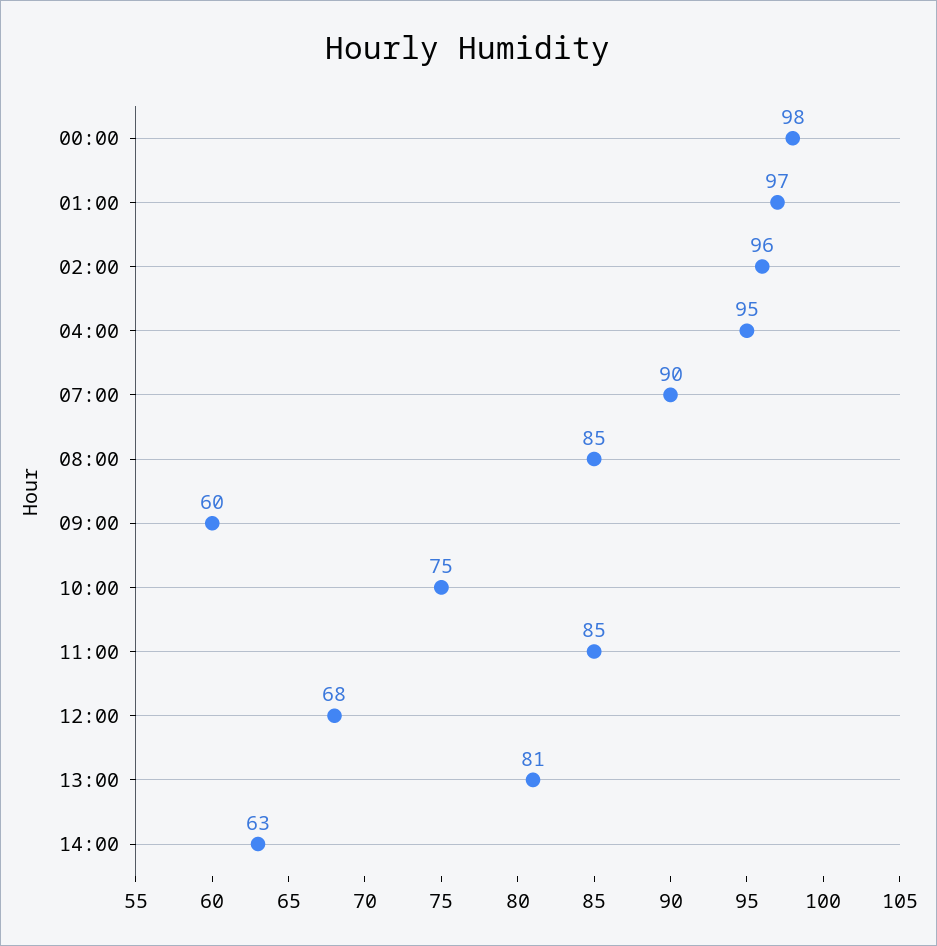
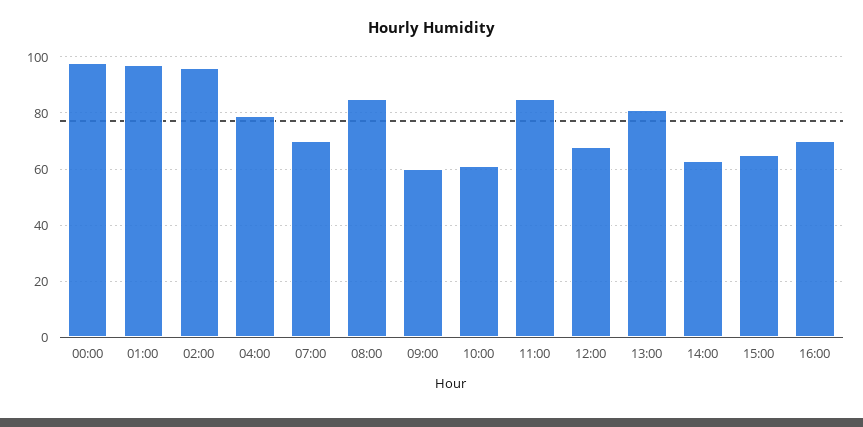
04:00: 95 -> 80
07:00: 90 -> 70
10:00: 75 -> 60
15:00: none -> 65
16:00: none -> 70

